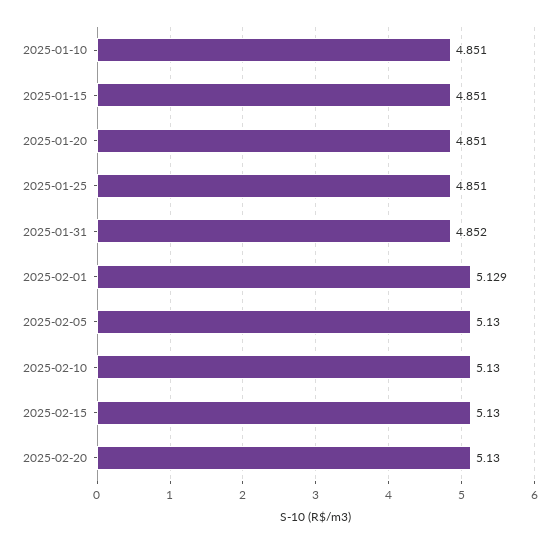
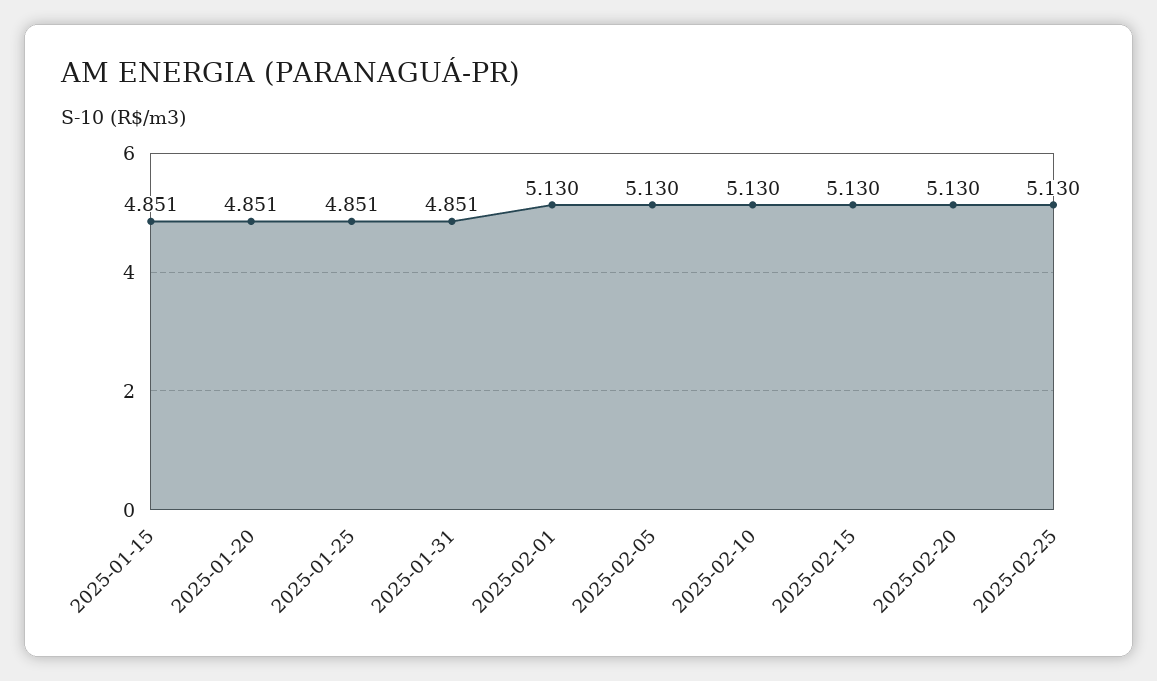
2025-01-10: 4.851 -> none
2025-01-31: 4.852 -> 4.851
2025-02-01: 5.129 -> 5.13
2025-02-25: none -> 5.13

